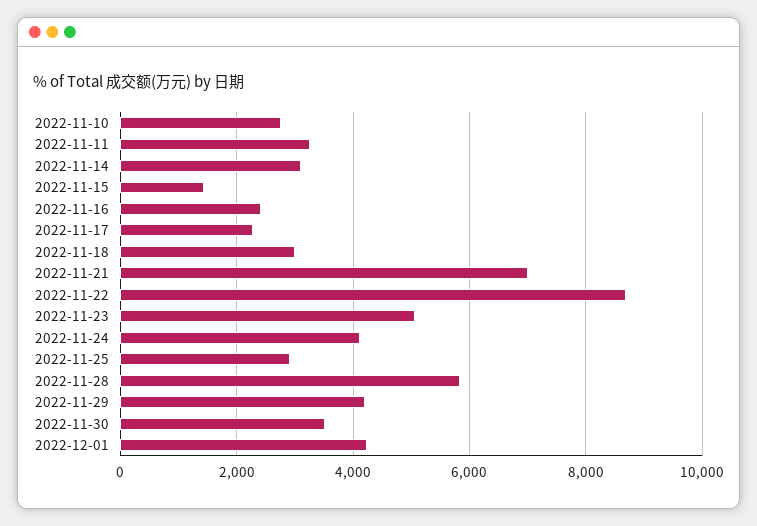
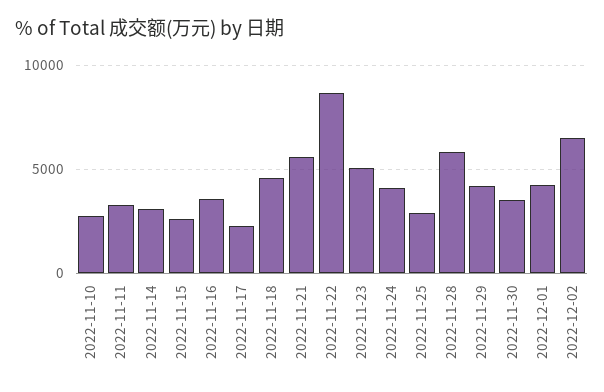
2022-11-15: 1400 -> 2500
2022-11-16: 2400 -> 3500
2022-11-18: 3000 -> 4500
2022-11-21: 7000 -> 5500
2022-12-02: none -> 6500

